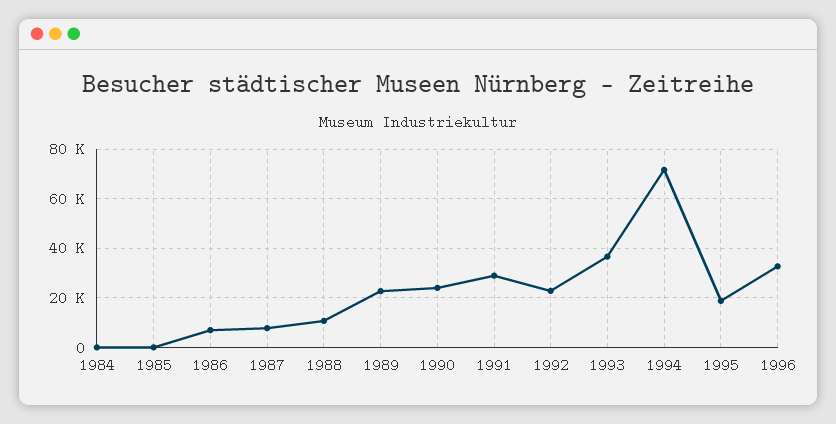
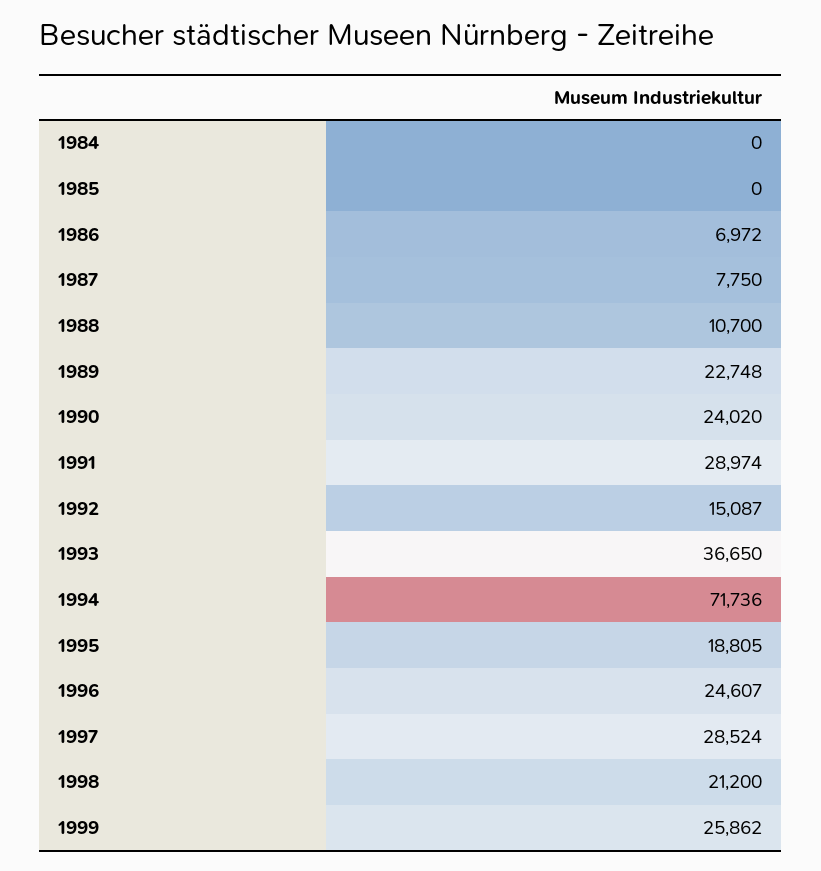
1992: 22500 -> 15087
1996: 32500 -> 24607
1997: none -> 28524
1998: none -> 21200
1999: none -> 25862

